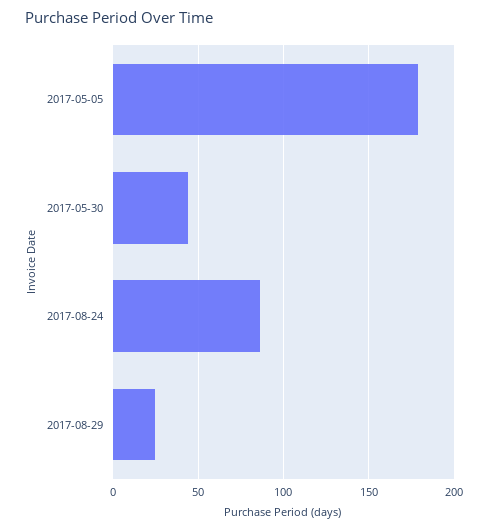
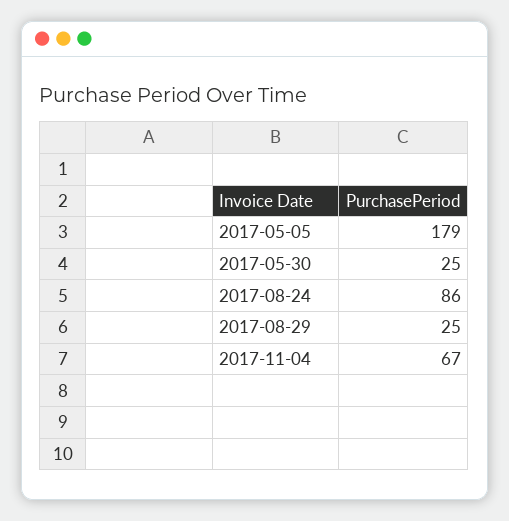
2017-05-30: 45 -> 25
2017-11-04: none -> 67

